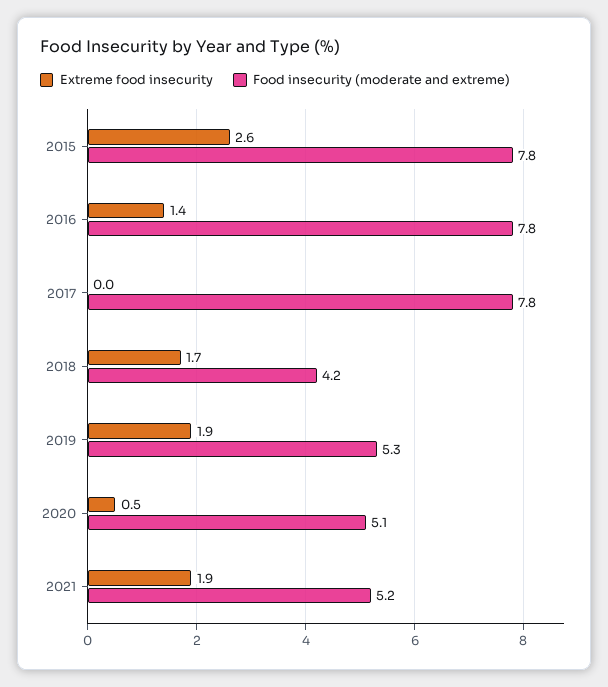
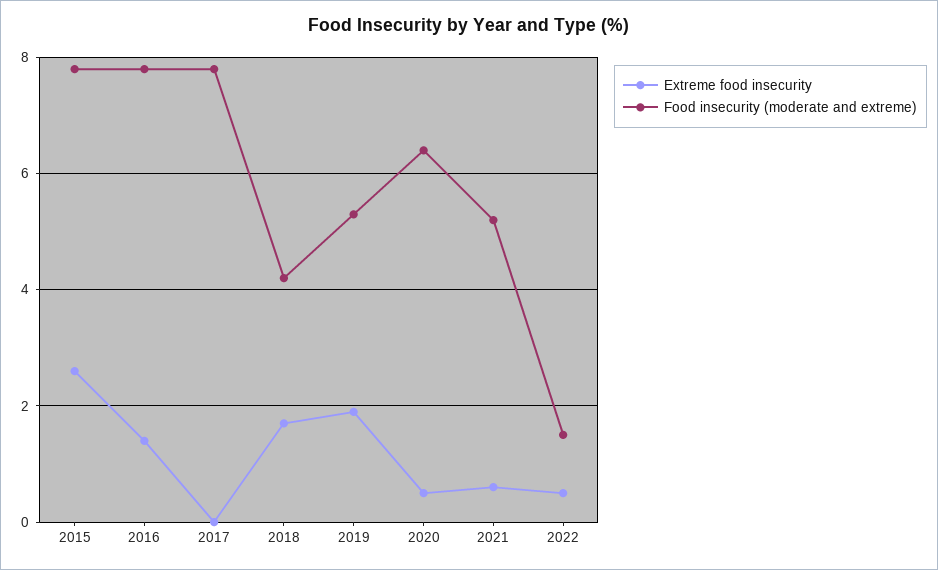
Food insecurity (moderate and extreme), 2020: 5.1 -> 6.5
Extreme food insecurity, 2021: 1.9 -> 0.5
Extreme food insecurity, 2022: none -> 0.5
Food insecurity (moderate and extreme), 2022: none -> 1.5

